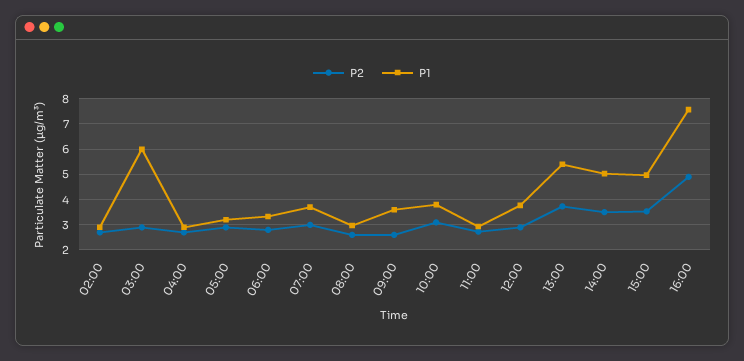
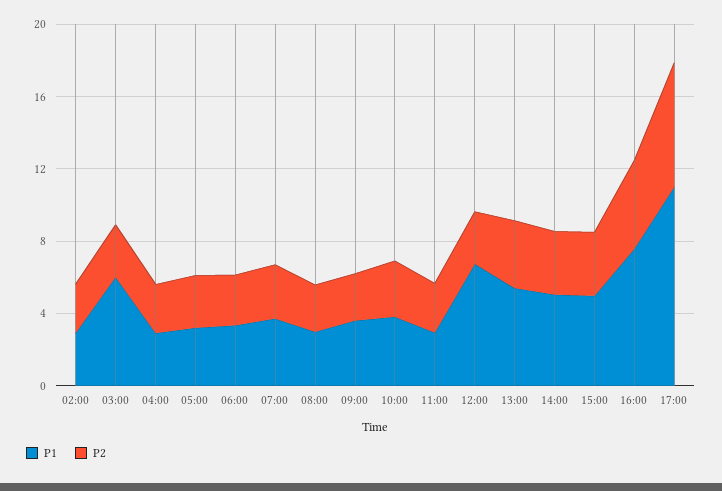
P1, 12:00: 3.75 -> 7
P1, 17:00: none -> 11
P2, 17:00: none -> 7

